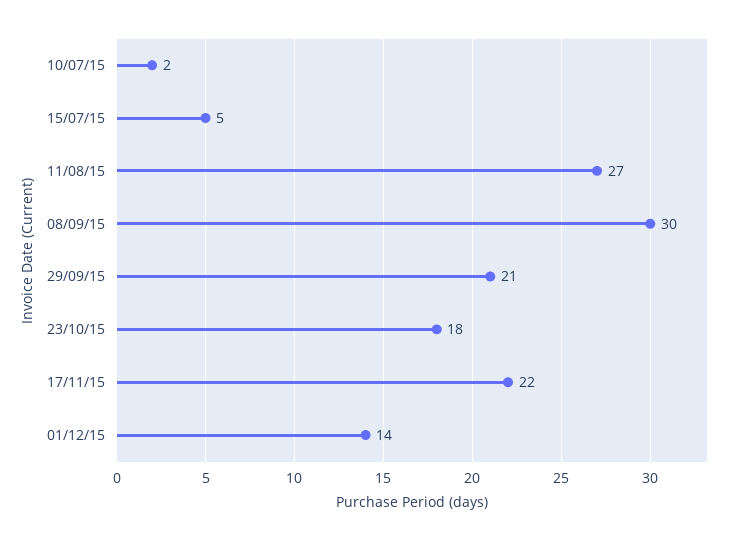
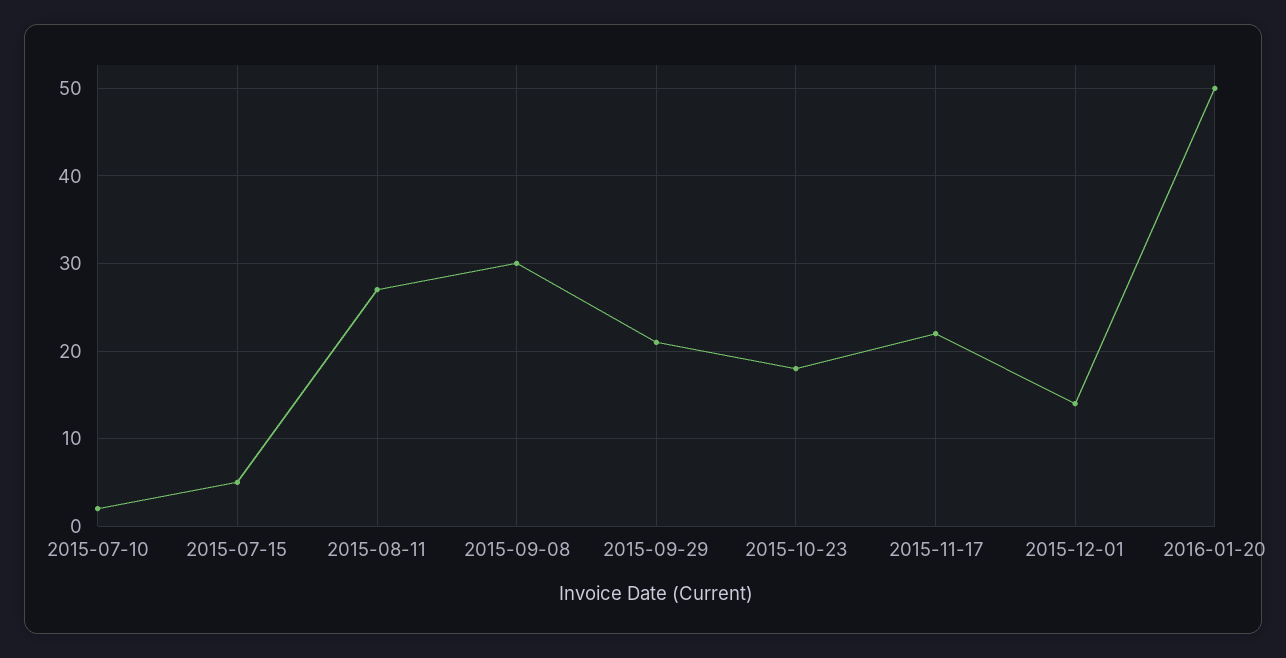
2016-01-20: none -> 50

